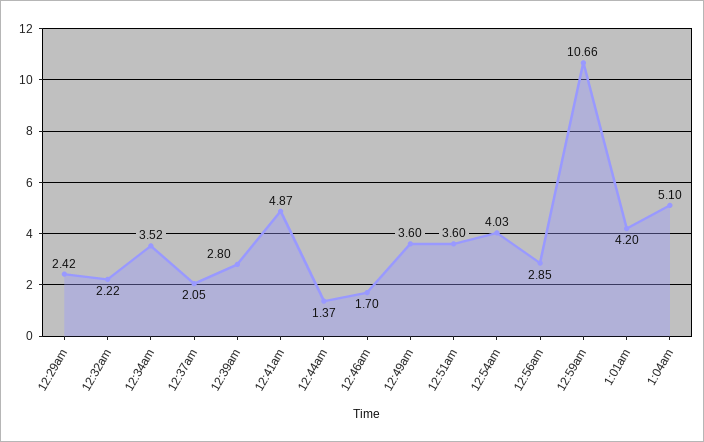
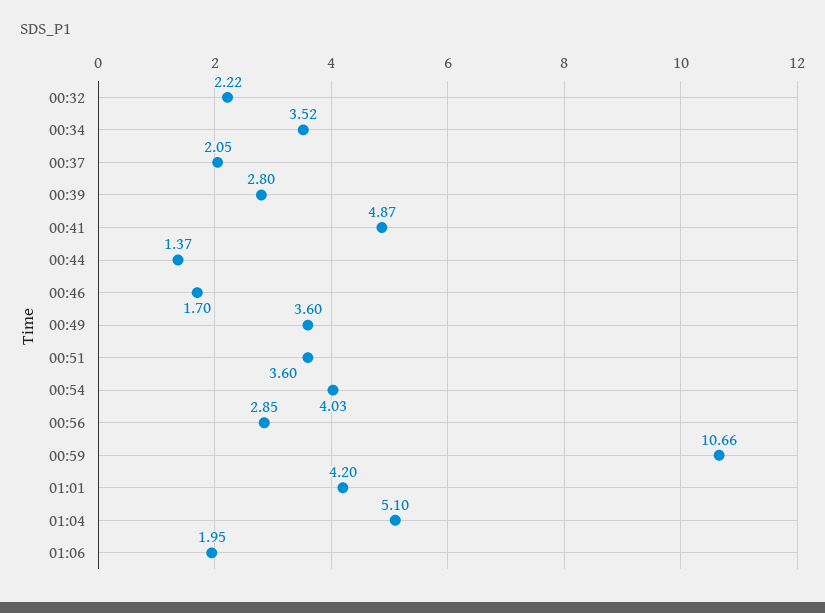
12:29am: 2.42 -> none
01:06: none -> 1.95

